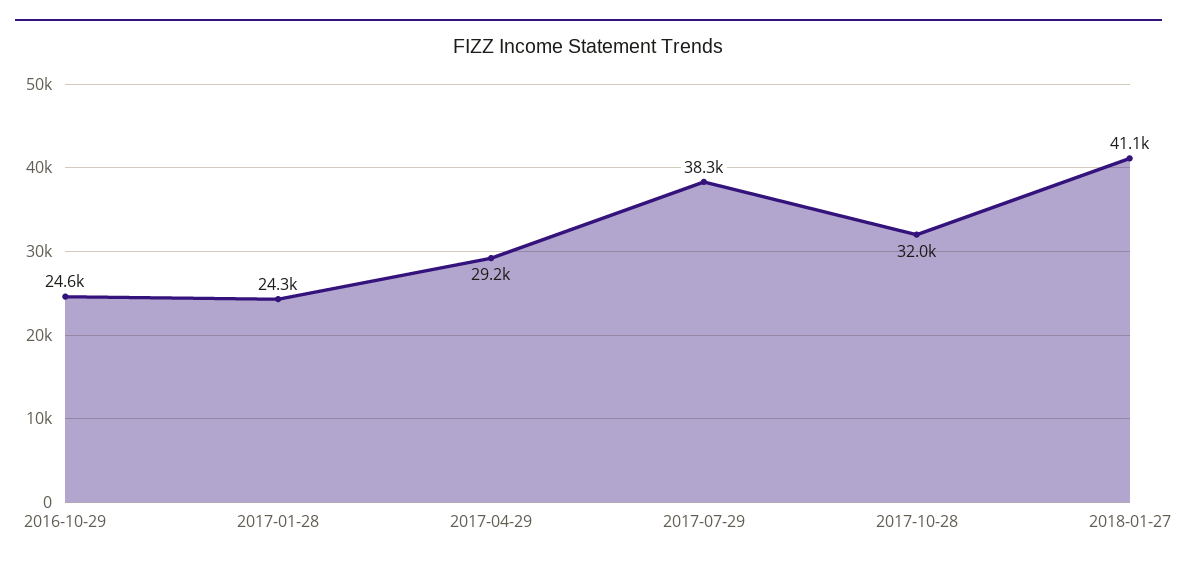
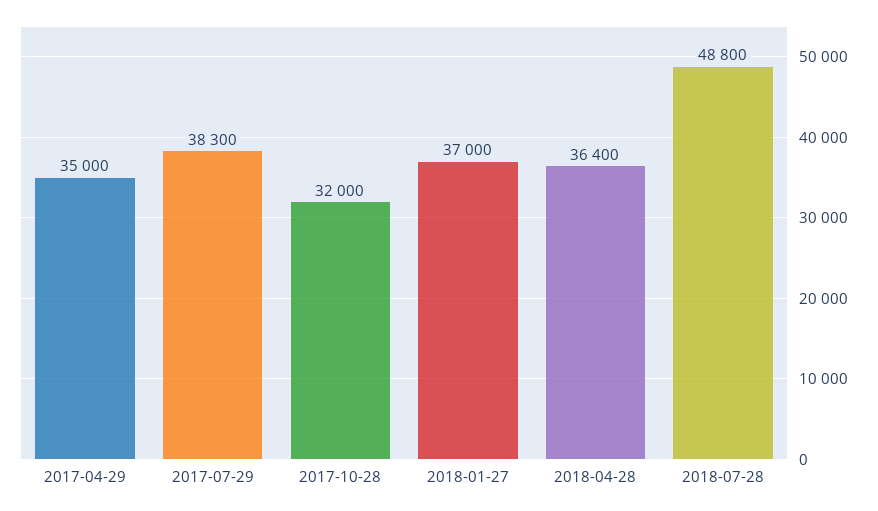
2016-10-29: 24600 -> none
2017-01-28: 24300 -> none
2017-04-29: 29200 -> 35000
2018-01-27: 41100 -> 37000
2018-04-28: none -> 36400
2018-07-28: none -> 48800

